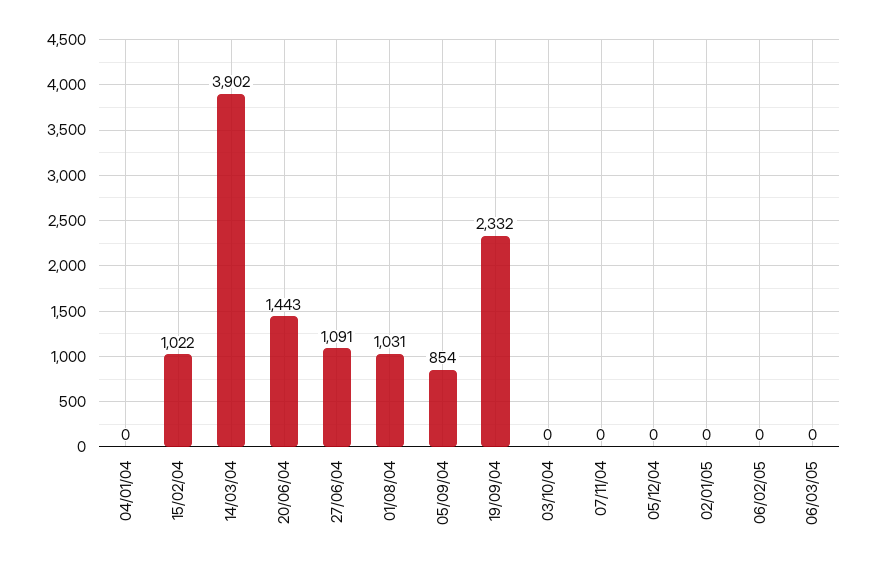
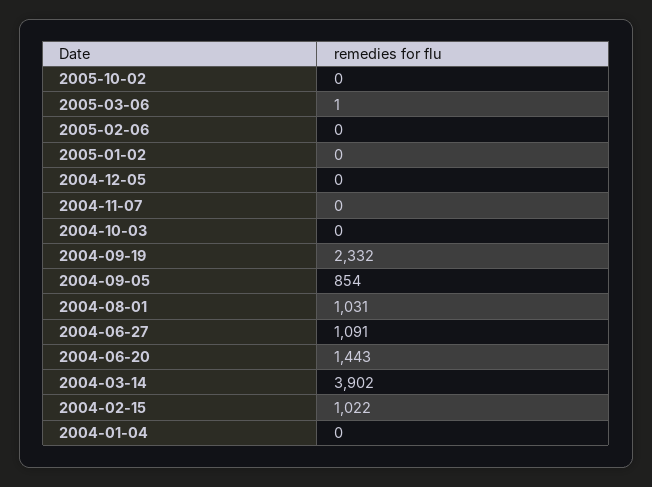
06/03/05: 0 -> 1
2005-10-02: none -> 0

